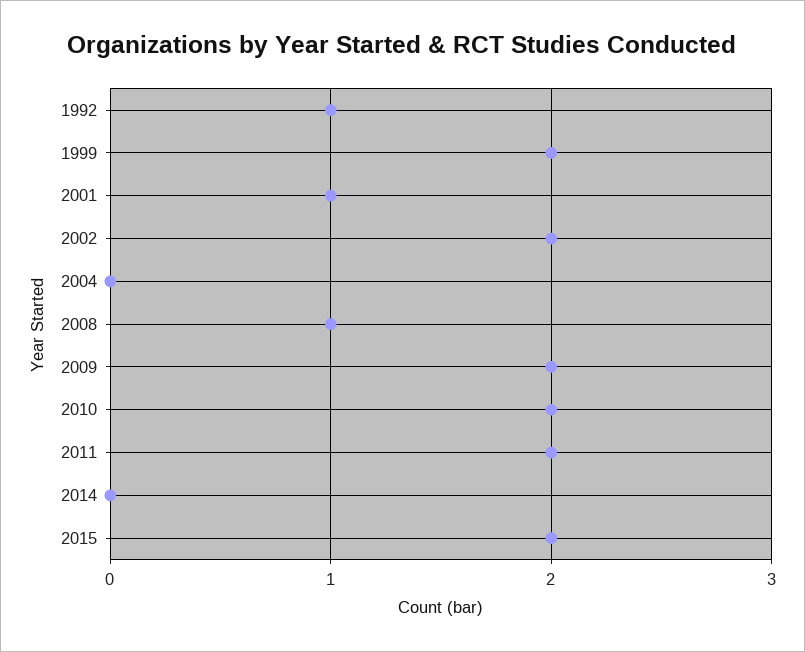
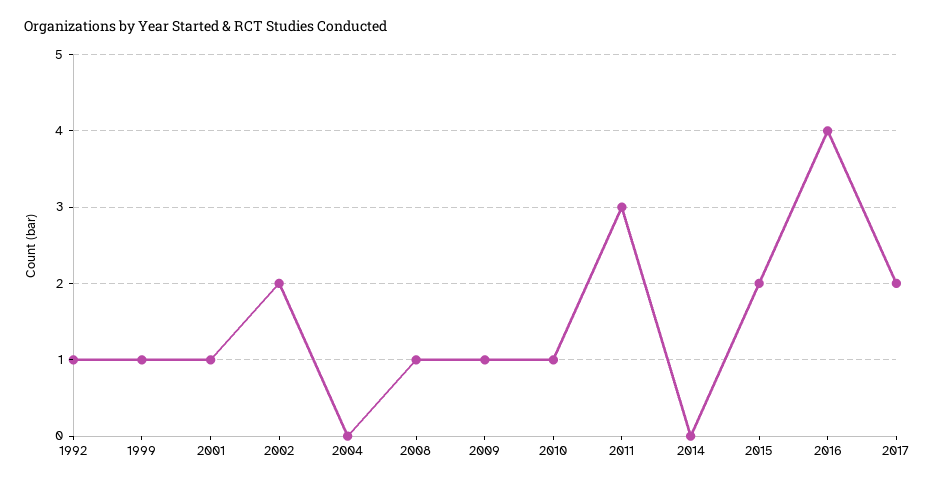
1999: 2 -> 1
2009: 2 -> 1
2010: 2 -> 1
2011: 2 -> 3
2016: none -> 4
2017: none -> 2

